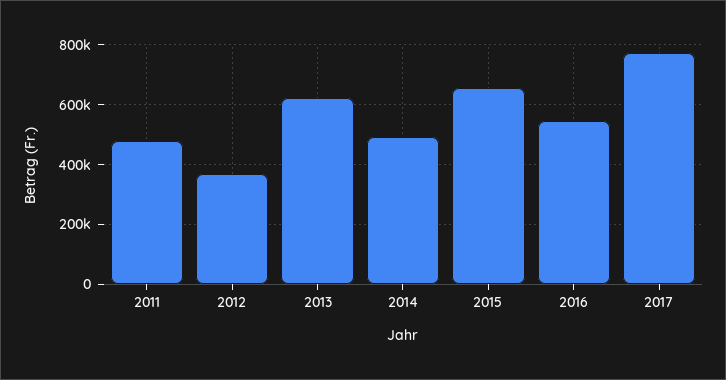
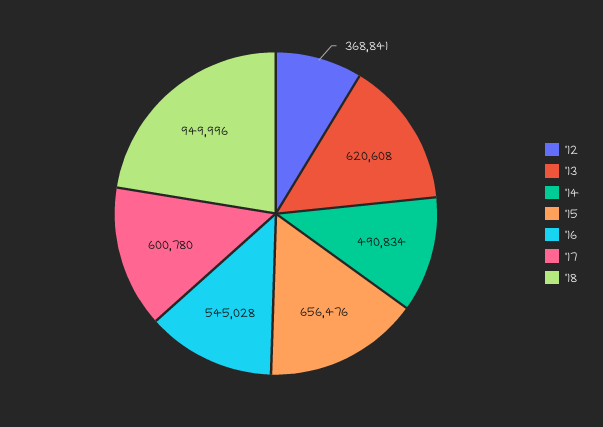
2011: 475000 -> none
2017: 775000 -> 600780
'18: none -> 949996

